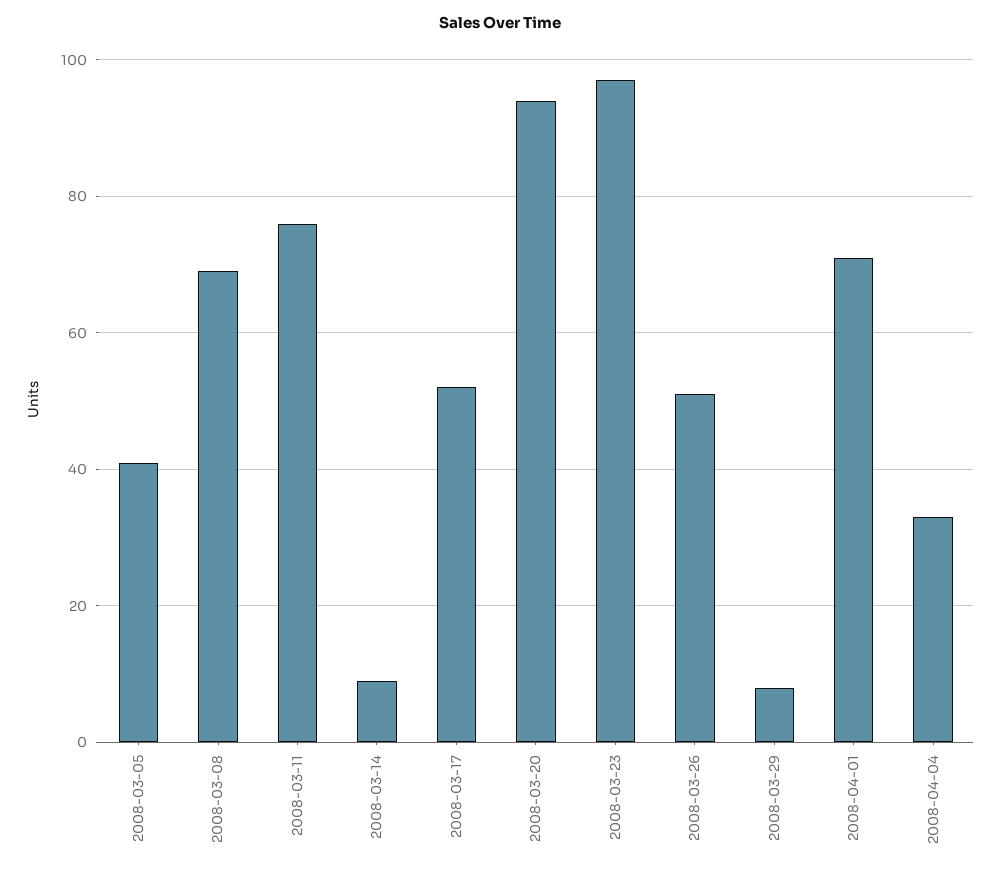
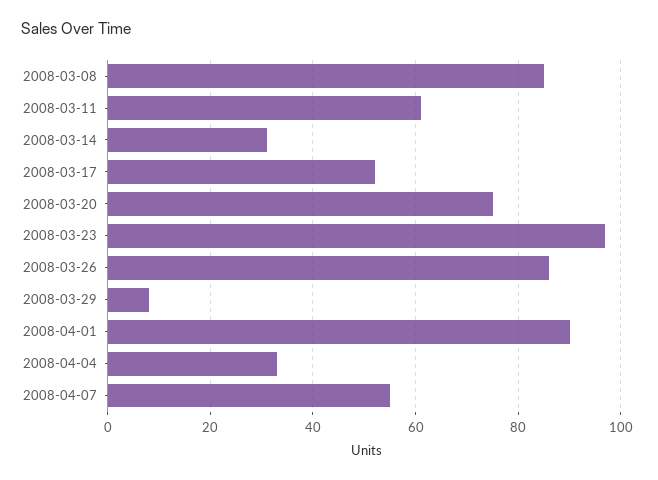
2008-03-05: 40 -> none
2008-03-08: 70 -> 85
2008-03-11: 75 -> 60
2008-03-14: 10 -> 30
2008-03-20: 95 -> 75
2008-03-26: 50 -> 85
2008-04-01: 70 -> 90
2008-04-07: none -> 55

